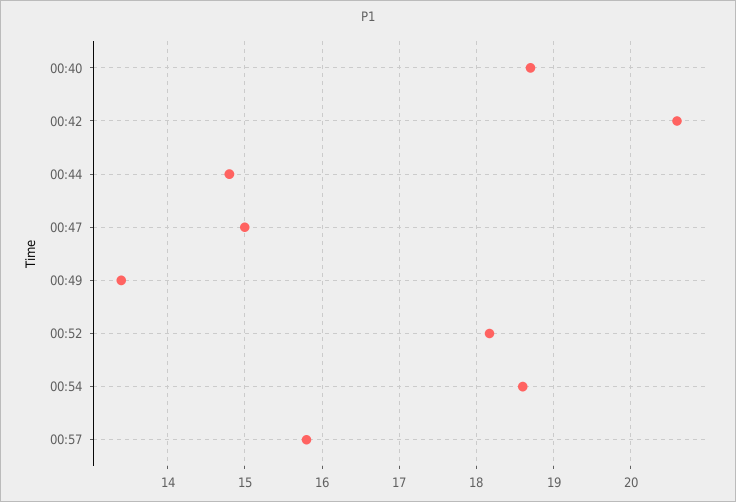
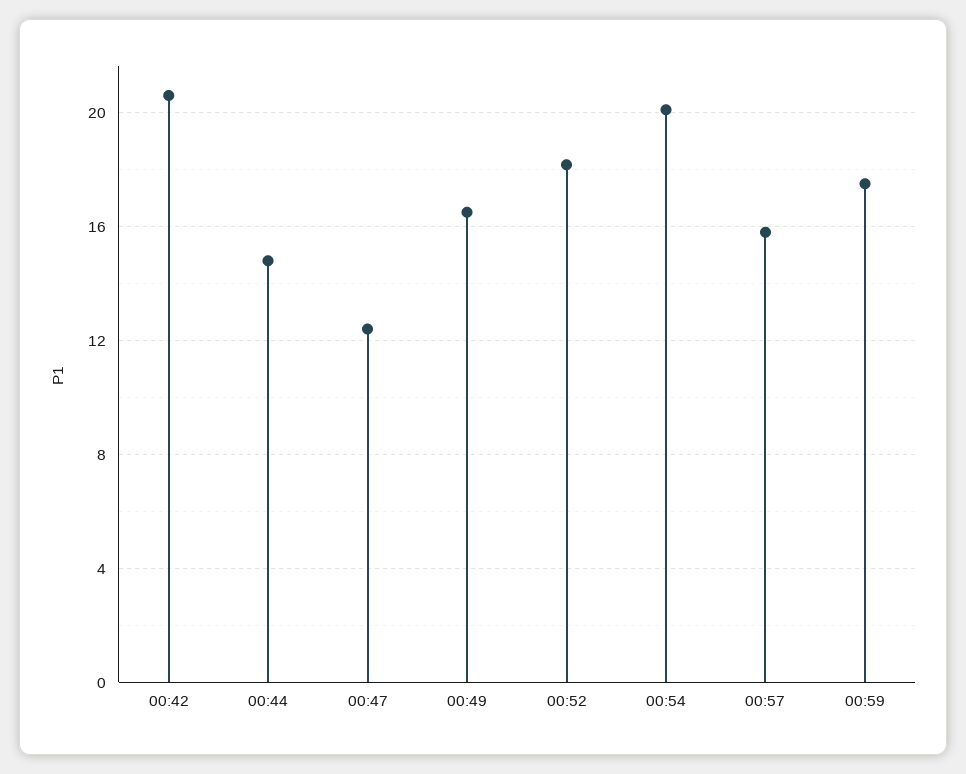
00:40: 18.7 -> none
00:47: 15 -> 12.5
00:49: 13.4 -> 16.5
00:54: 18.6 -> 20
00:59: none -> 17.5

